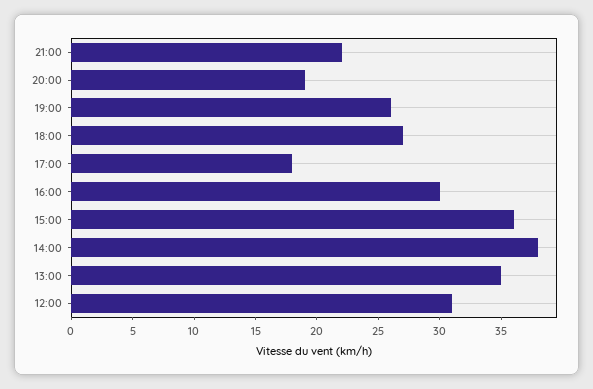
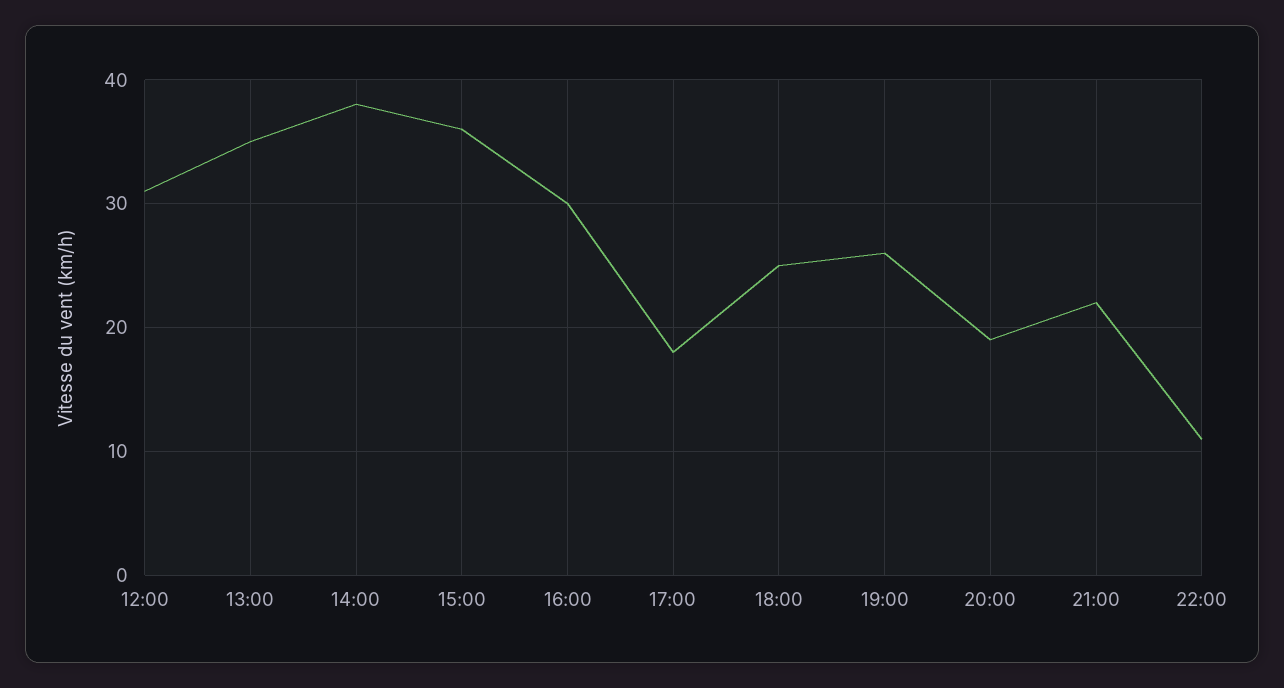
18:00: 27 -> 25
22:00: none -> 11

